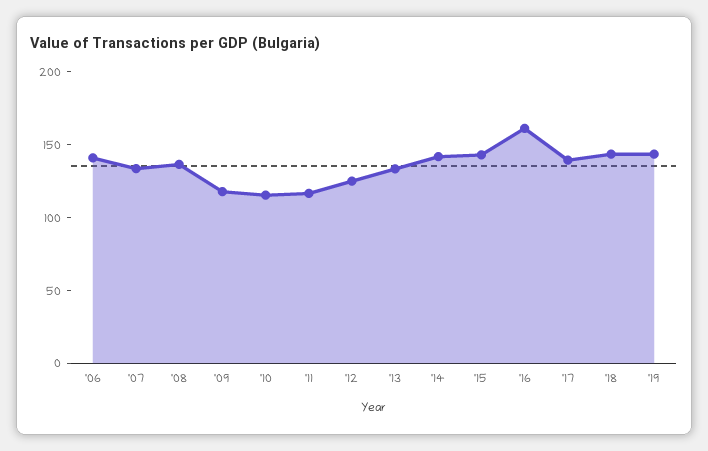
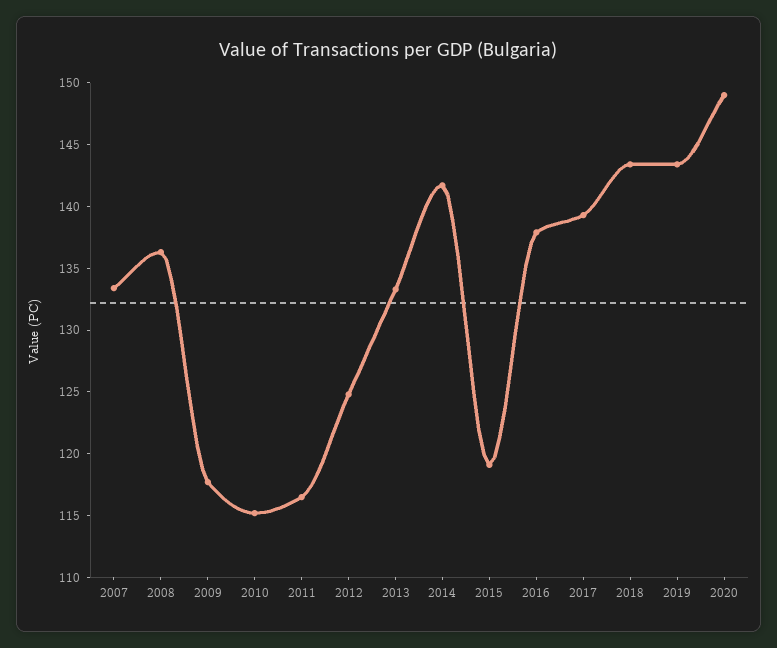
'06: 140 -> none
'15: 140 -> 119
'16: 160 -> 138
2020: none -> 149

